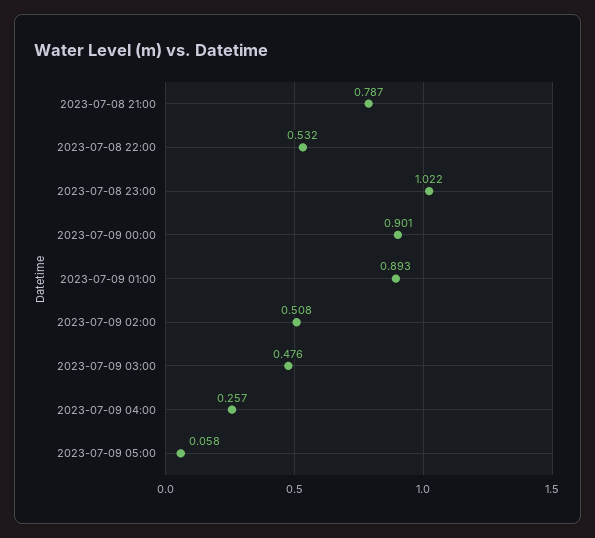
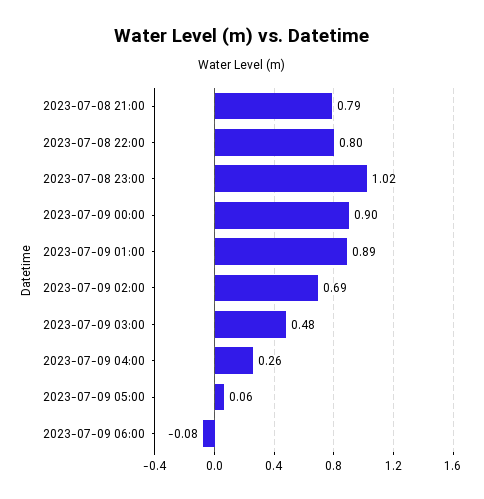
2023-07-08 22:00: 0.532 -> 0.8
2023-07-09 02:00: 0.508 -> 0.69
2023-07-09 06:00: none -> -0.08

